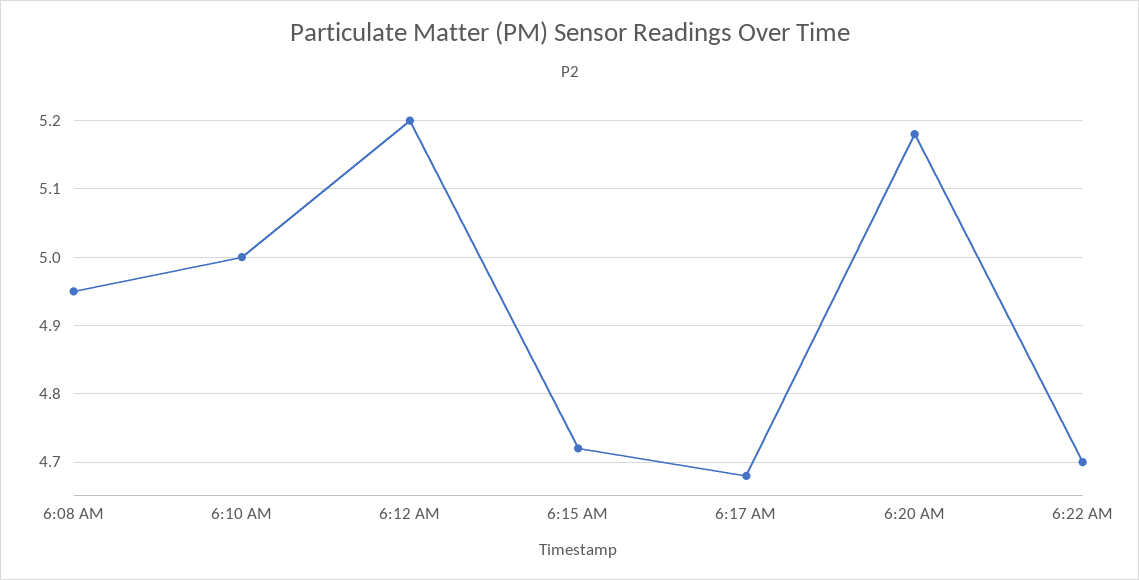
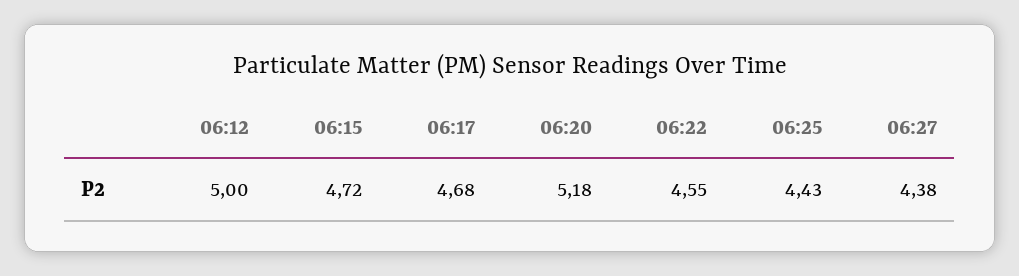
6:08 AM: 4.95 -> none
6:10 AM: 5 -> none
6:12 AM: 5.2 -> 5
6:22 AM: 4.7 -> 4.55
06:25: none -> 4.43
06:27: none -> 4.38

